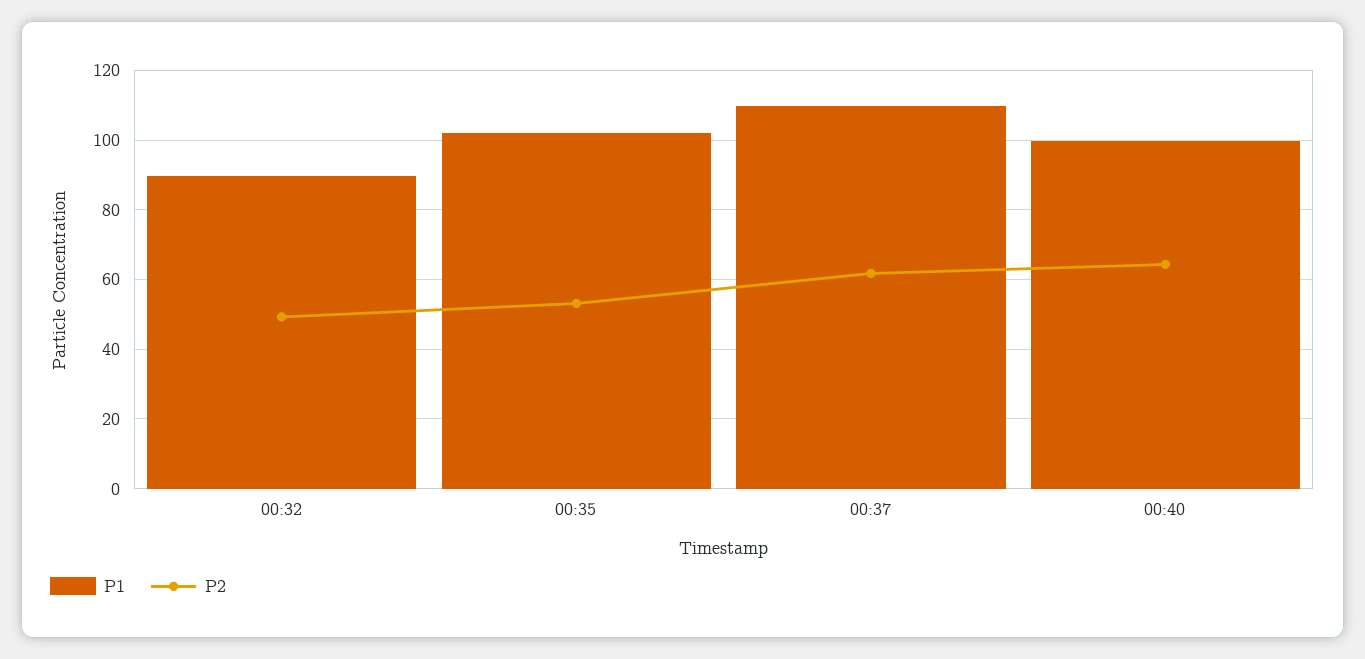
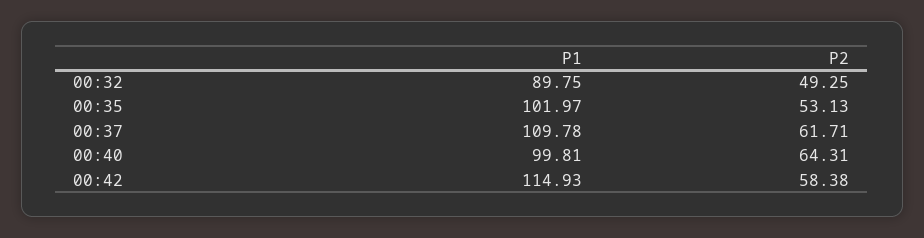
P1, 00:42: none -> 114.93
P2, 00:42: none -> 58.38

